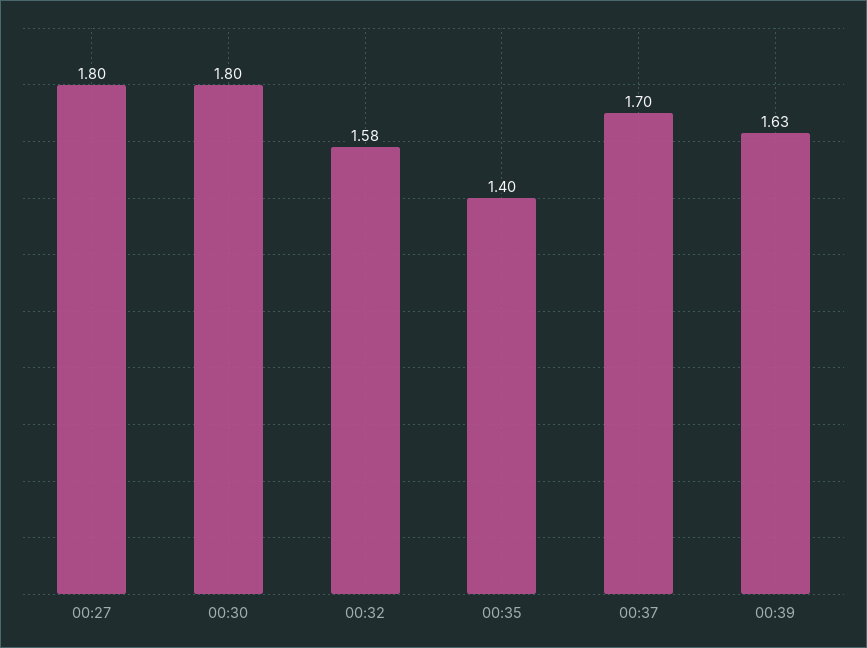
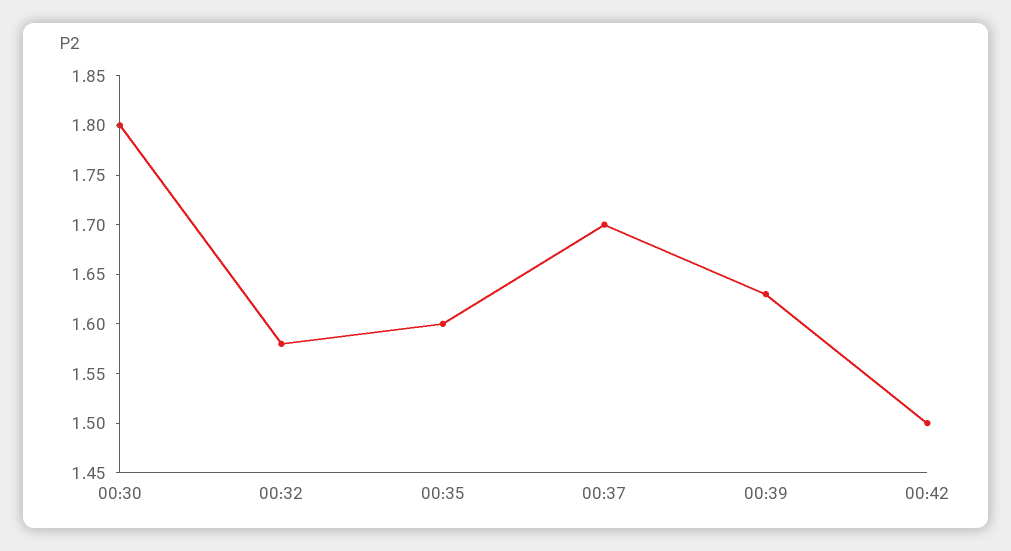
00:27: 1.8 -> none
00:35: 1.4 -> 1.6
00:42: none -> 1.5

